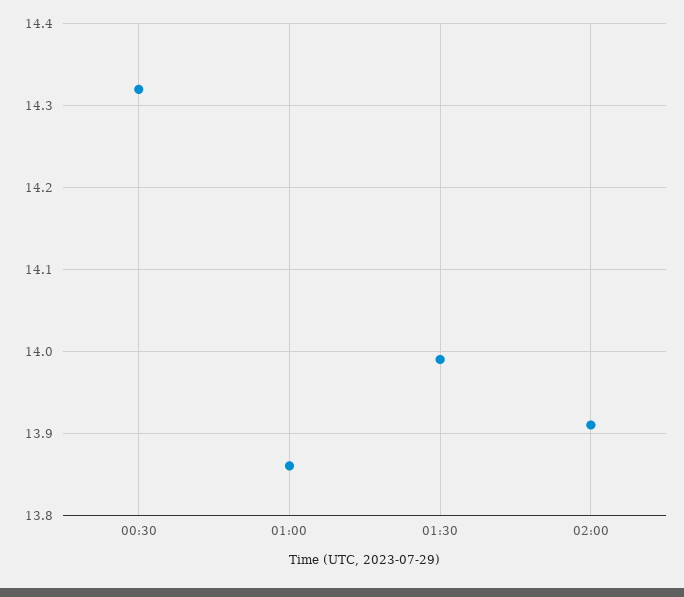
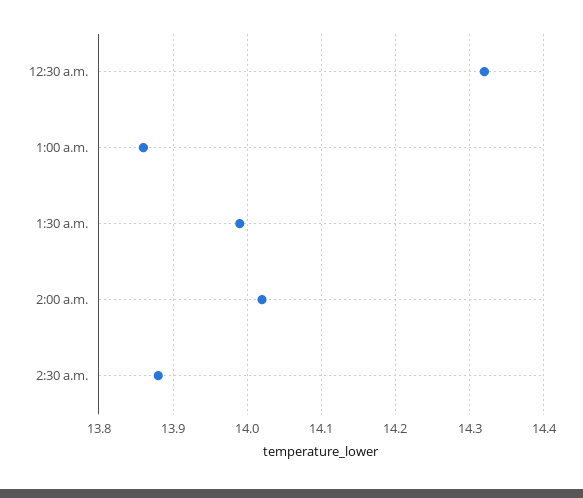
02:00: 13.91 -> 14.02
2:30 a.m.: none -> 13.88

